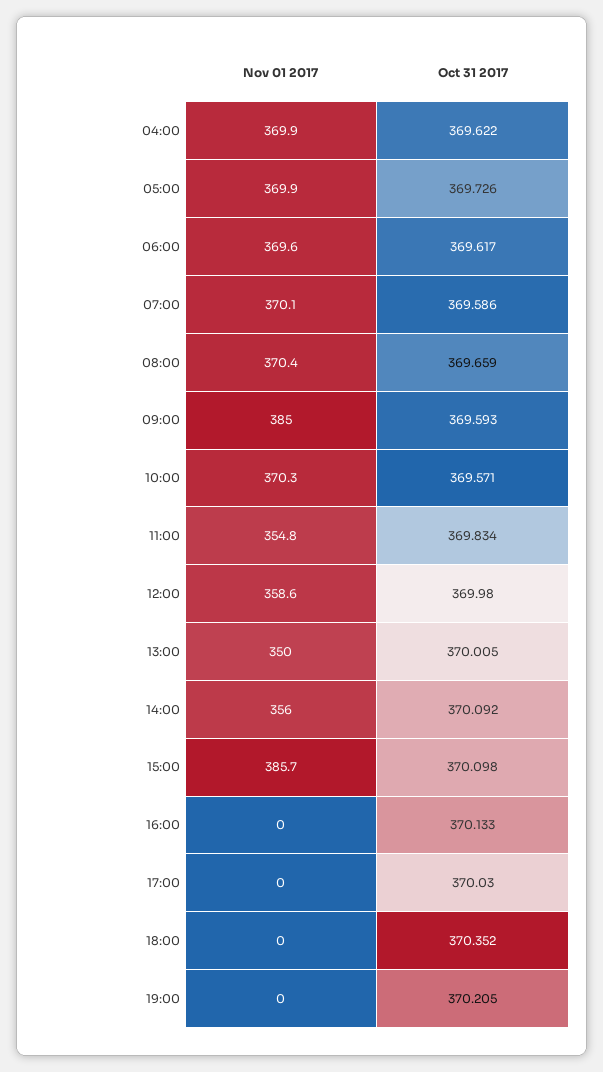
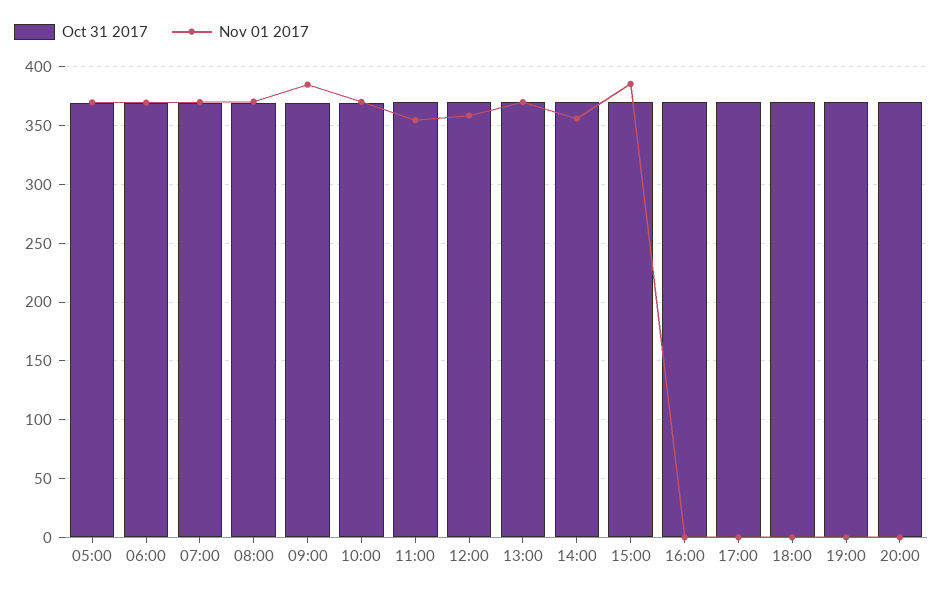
Nov 01 2017, 04:00: 369.9 -> none
Oct 31 2017, 04:00: 369.622 -> none
Nov 01 2017, 13:00: 350 -> 370
Oct 31 2017, 20:00: none -> 370
Nov 01 2017, 20:00: none -> 0

